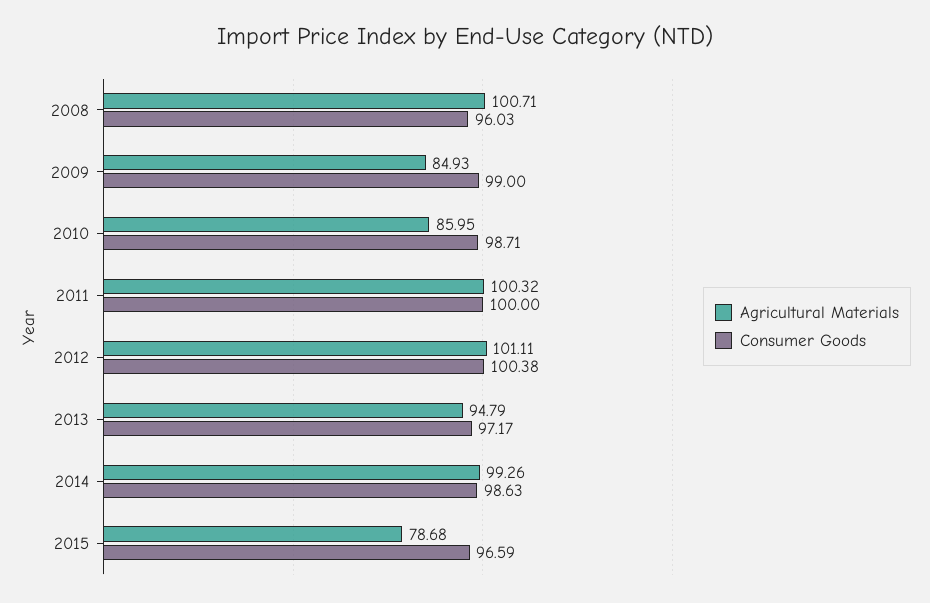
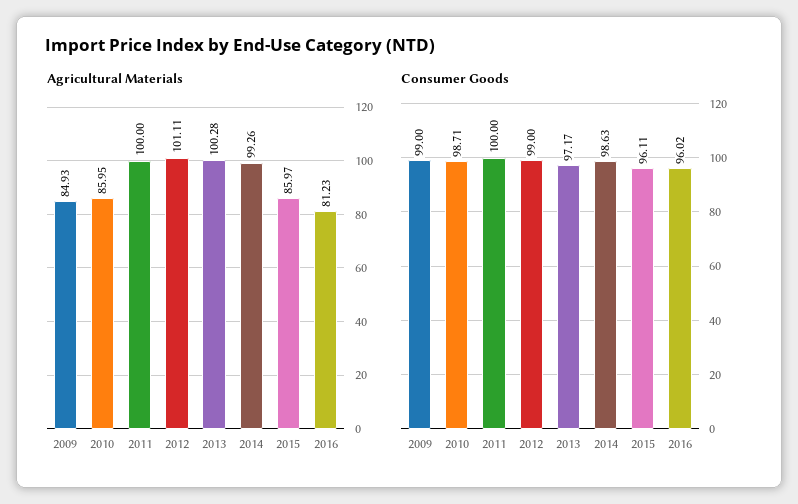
Agricultural Materials, 2008: 100.71 -> none
Consumer Goods, 2008: 96.03 -> none
Agricultural Materials, 2011: 100.32 -> 100
Consumer Goods, 2012: 100.38 -> 99
Agricultural Materials, 2013: 94.79 -> 100.28
Agricultural Materials, 2015: 78.68 -> 85.97
Consumer Goods, 2015: 96.59 -> 96.11
Agricultural Materials, 2016: none -> 81.23
Consumer Goods, 2016: none -> 96.02

